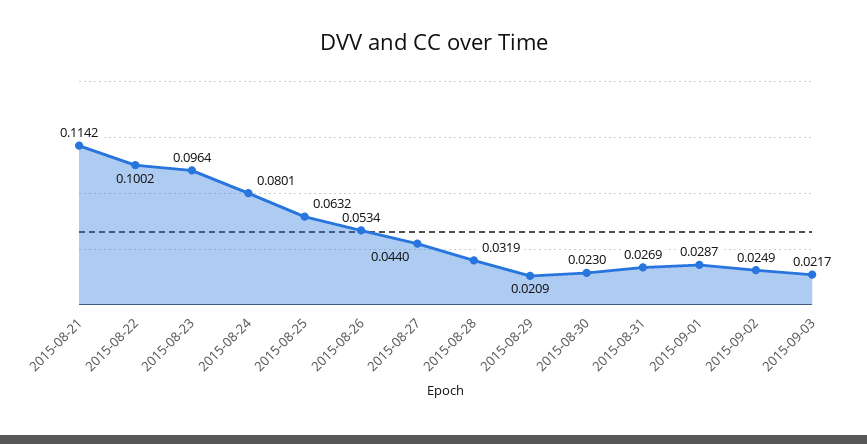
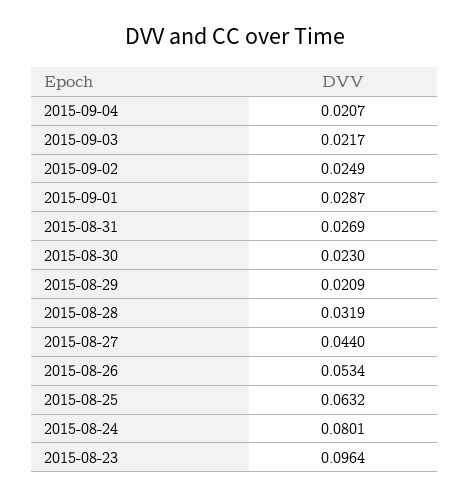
2015-08-21: 0.1142 -> none
2015-08-22: 0.1002 -> none
2015-09-04: none -> 0.0207

